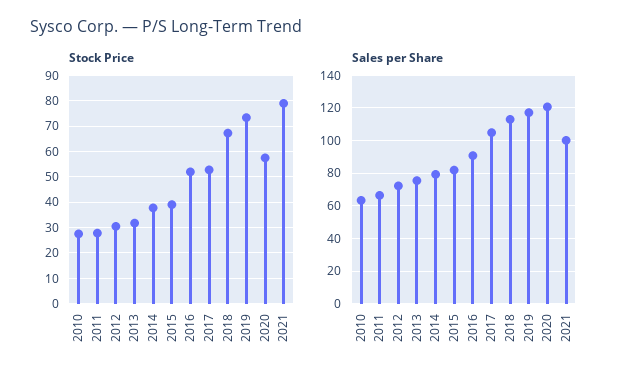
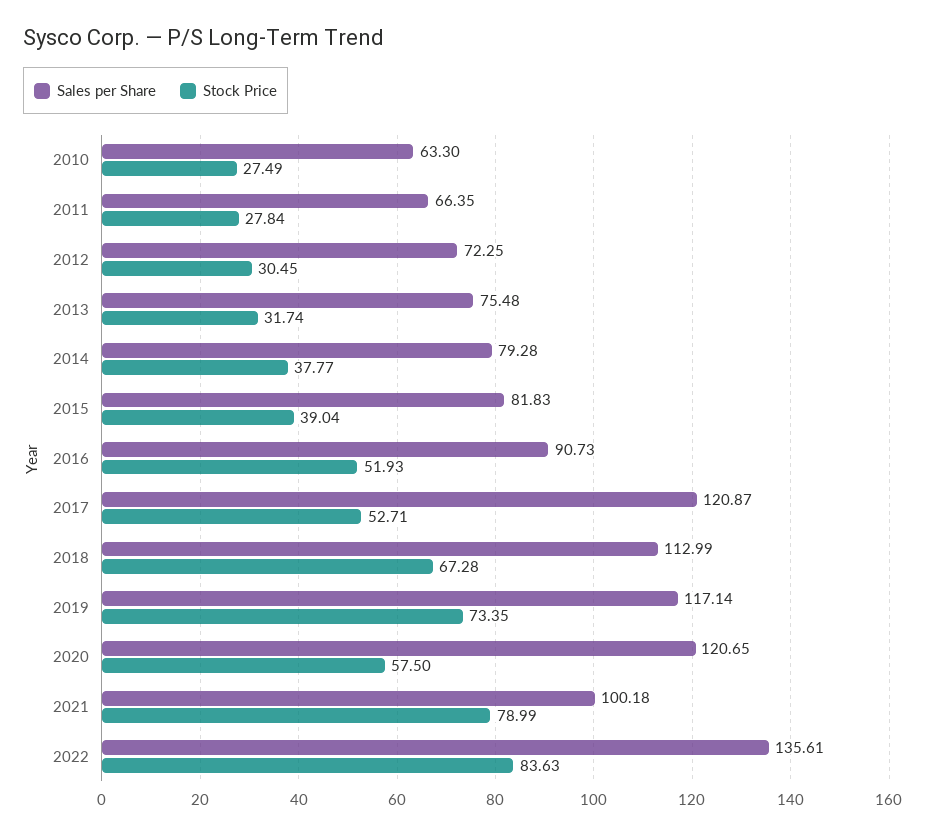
Sales per Share, 2017: 105 -> 120.87
Sales per Share, 2022: none -> 135.61
Stock Price, 2022: none -> 83.63

